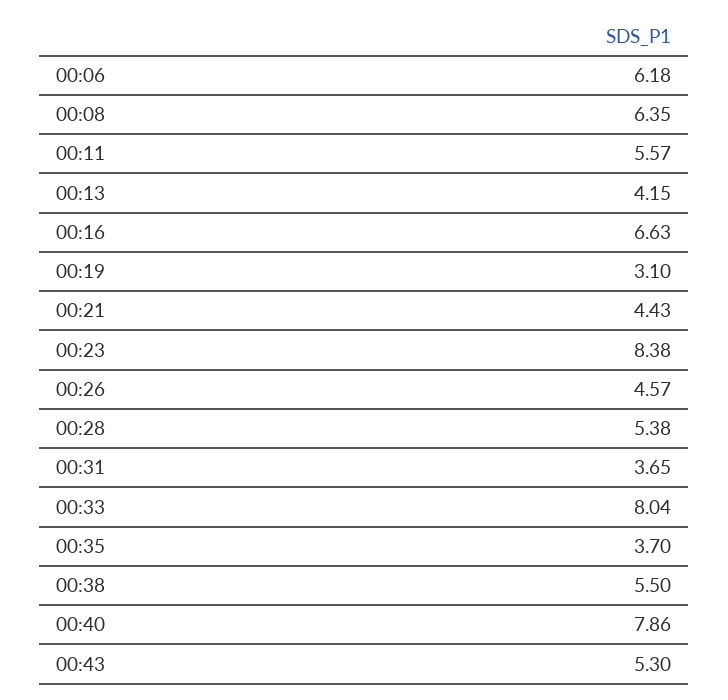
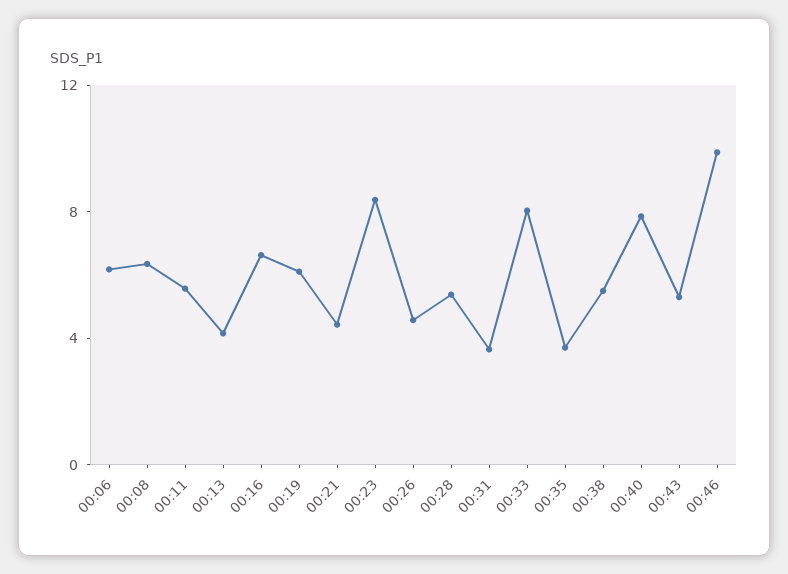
00:19: 3.1 -> 6
00:46: none -> 10

